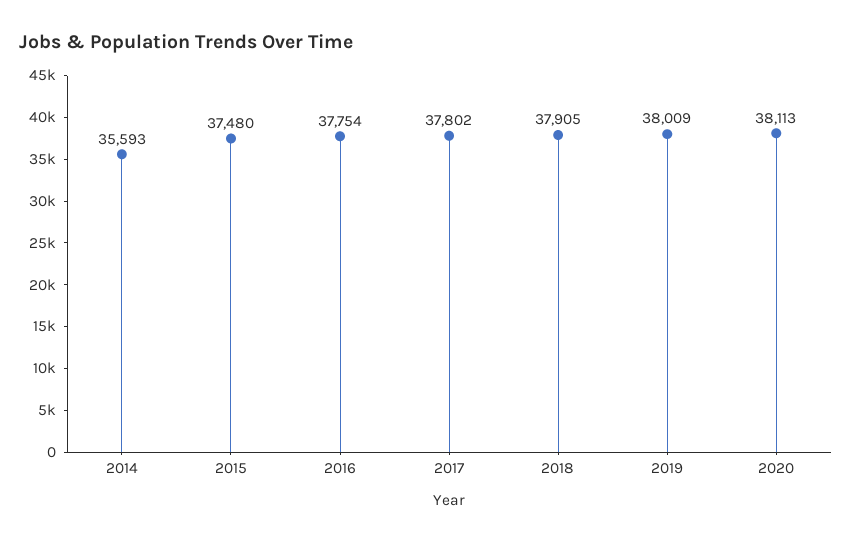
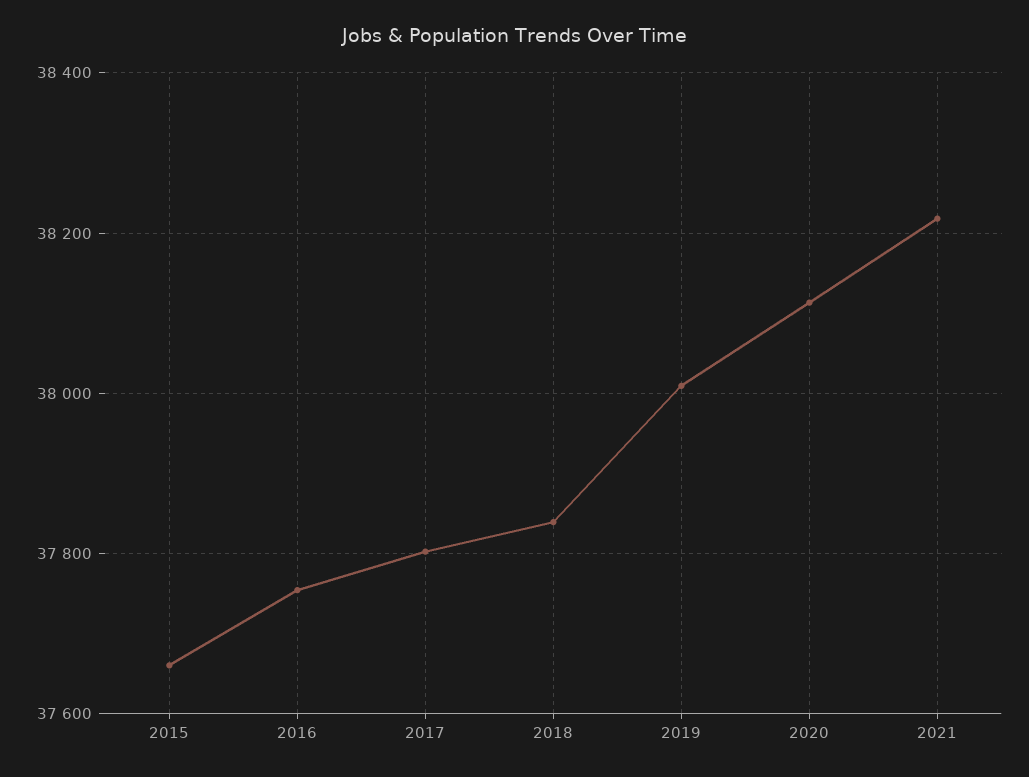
2014: 35593 -> none
2015: 37480 -> 37660
2018: 37905 -> 37840
2021: none -> 38220

